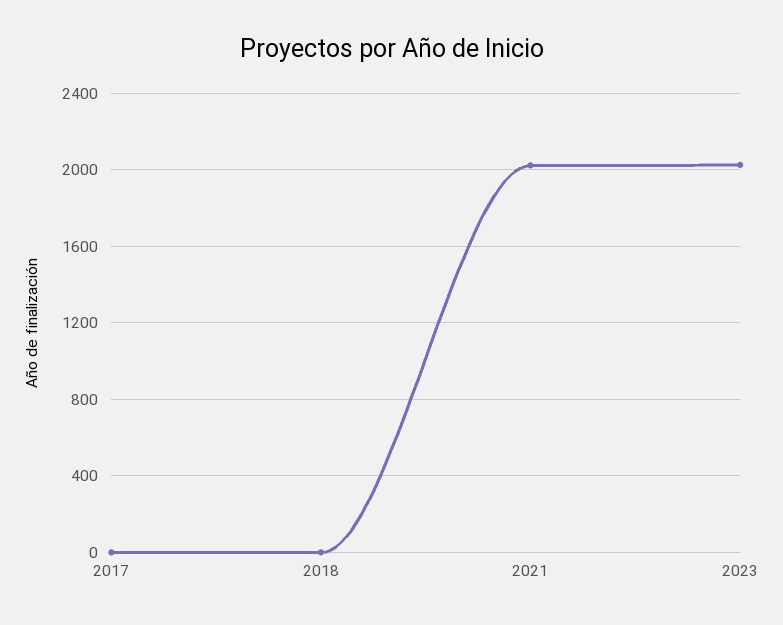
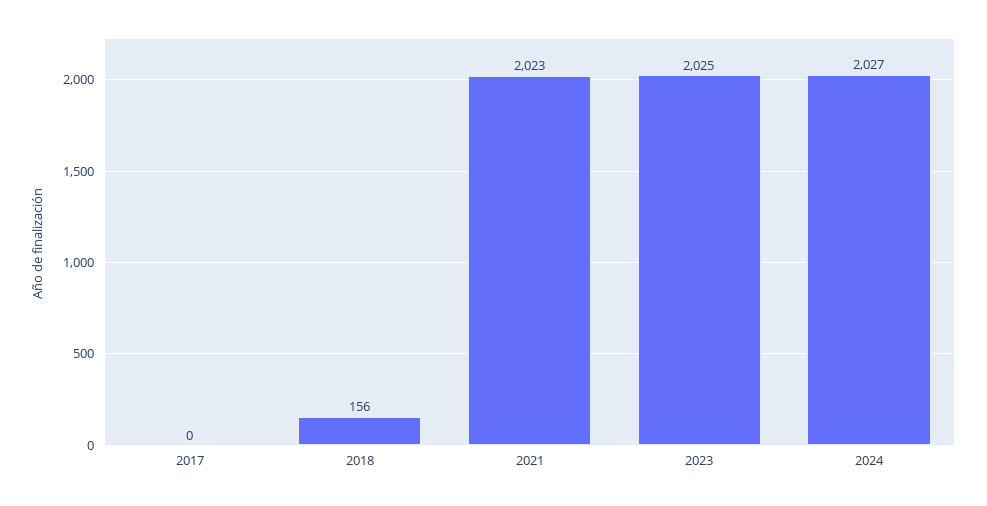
2018: 0 -> 156
2024: none -> 2027

